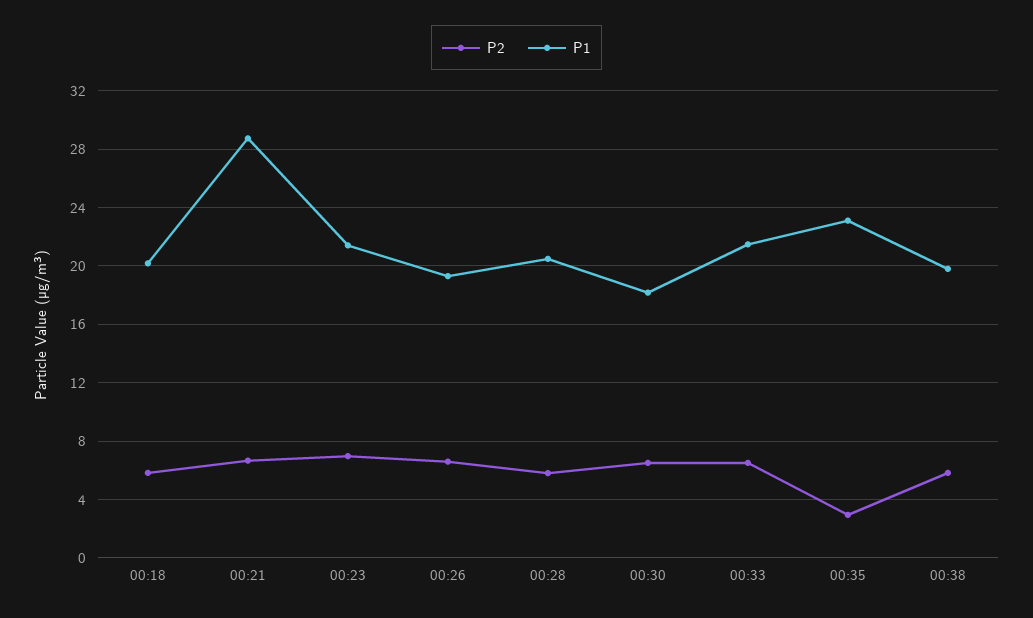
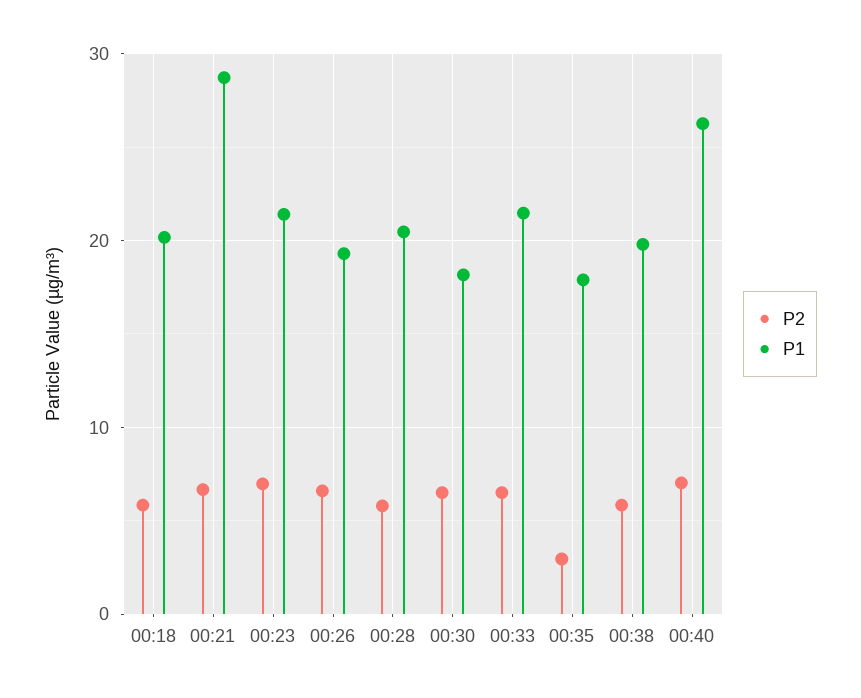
P1, 00:35: 23 -> 18
P2, 00:40: none -> 7
P1, 00:40: none -> 26

